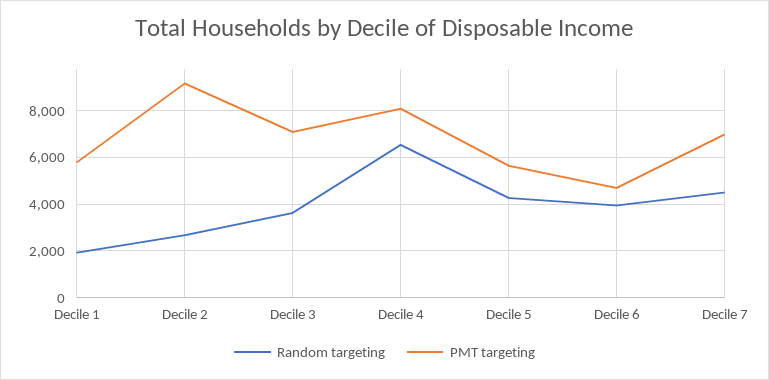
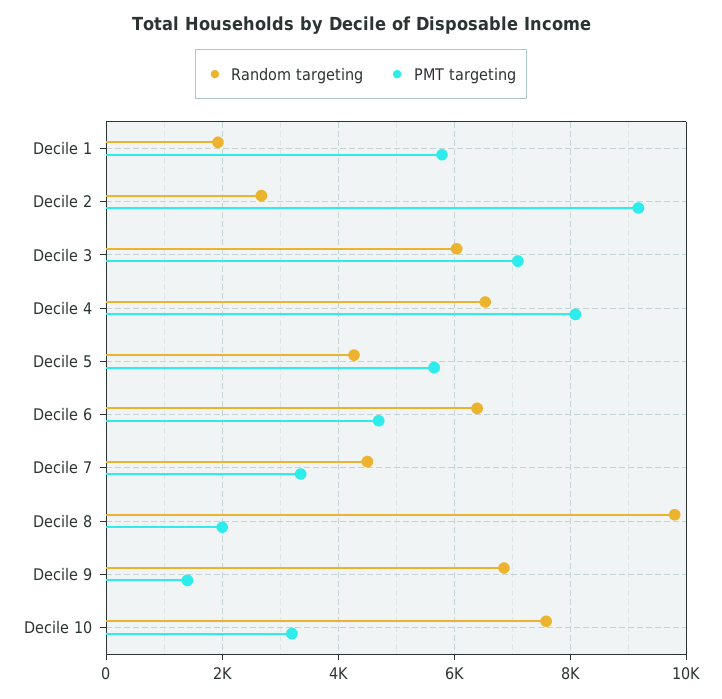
Random targeting, Decile 3: 3500 -> 6000
Random targeting, Decile 6: 4000 -> 6400
PMT targeting, Decile 7: 7000 -> 3400
Random targeting, Decile 8: none -> 9800
PMT targeting, Decile 8: none -> 2000
Random targeting, Decile 9: none -> 6800
PMT targeting, Decile 9: none -> 1400
Random targeting, Decile 10: none -> 7600
PMT targeting, Decile 10: none -> 3200

